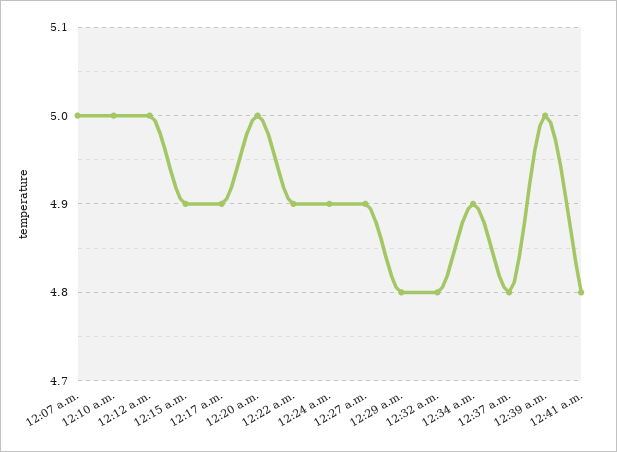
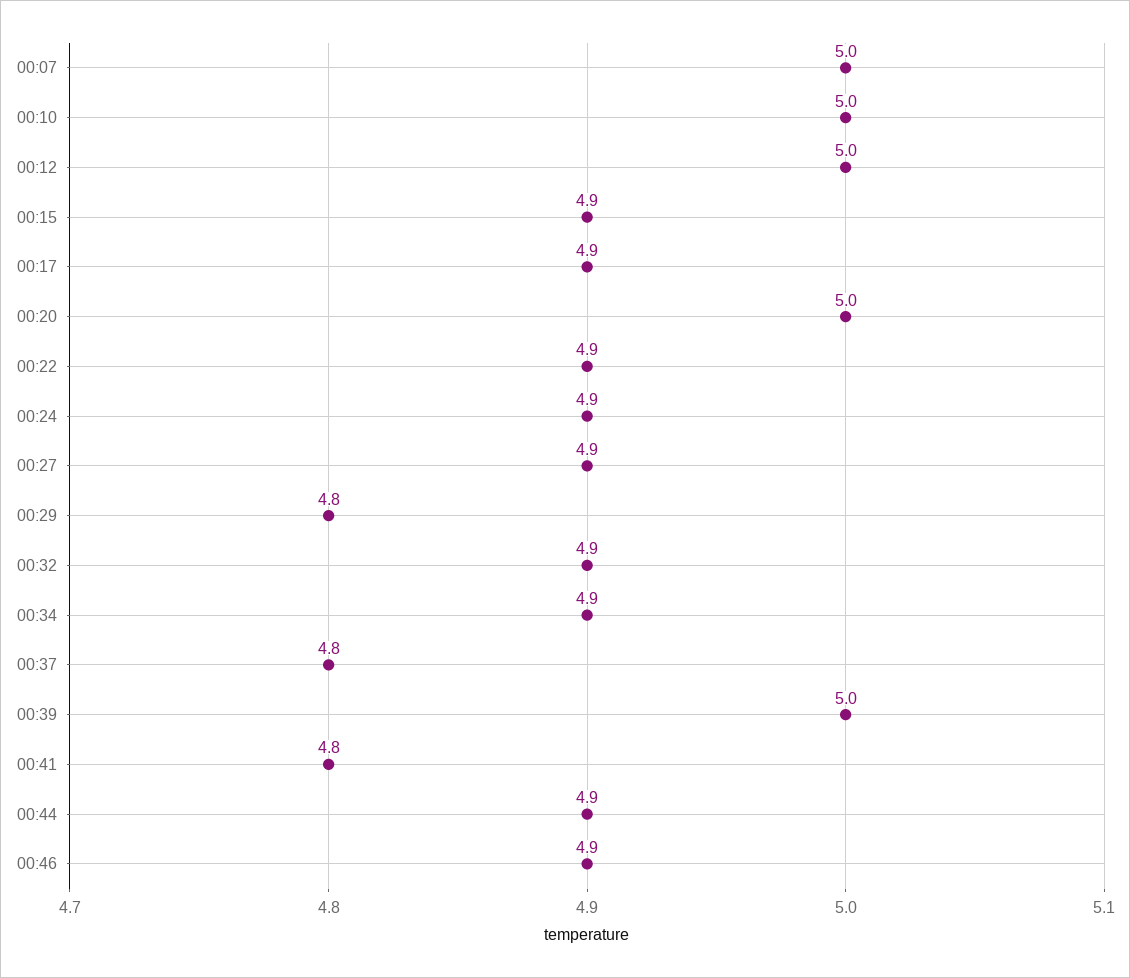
12:32 a.m.: 4.8 -> 4.9
00:44: none -> 4.9
00:46: none -> 4.9

